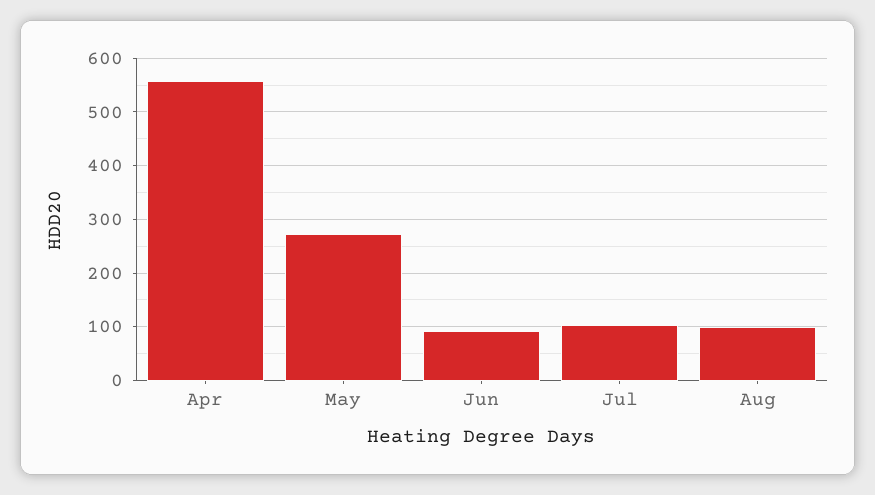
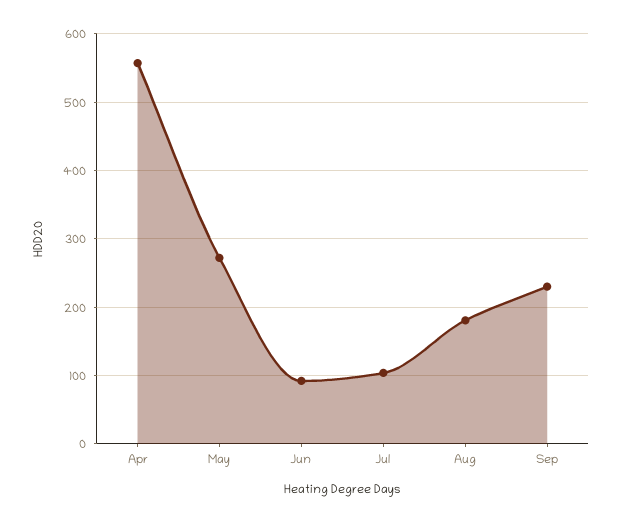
Aug: 100 -> 180
Sep: none -> 230

